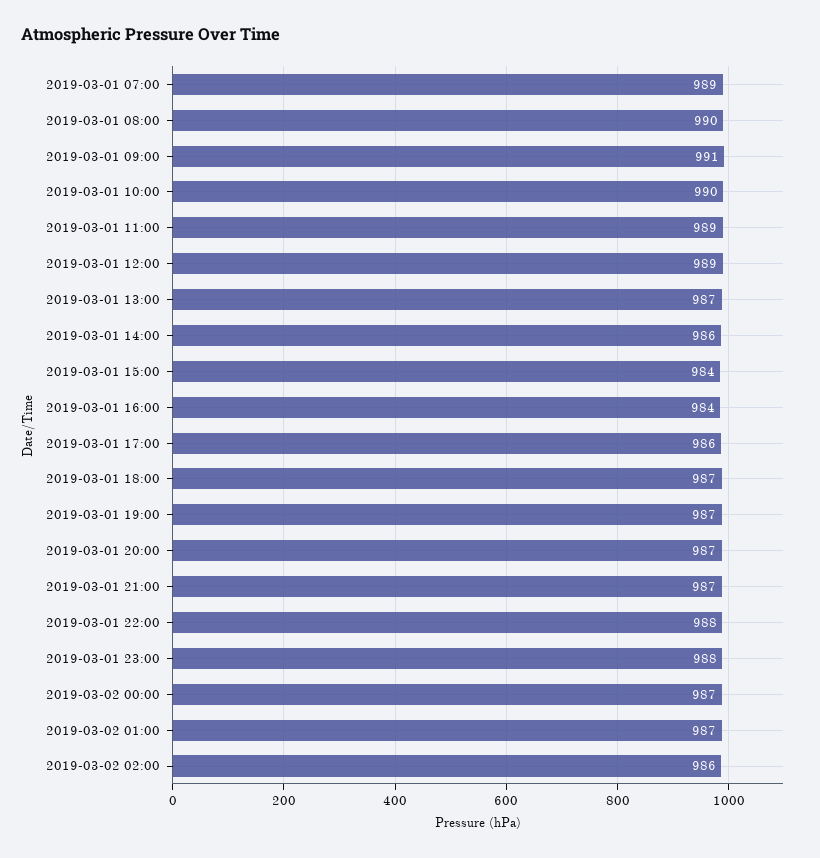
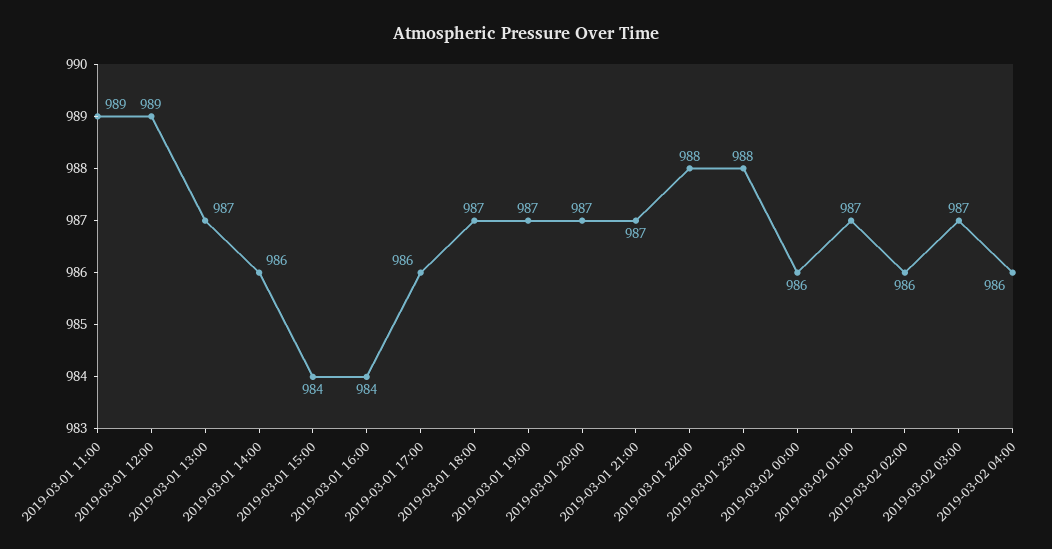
2019-03-01 07:00: 989 -> none
2019-03-01 08:00: 990 -> none
2019-03-01 09:00: 991 -> none
2019-03-01 10:00: 990 -> none
2019-03-02 00:00: 987 -> 986
2019-03-02 03:00: none -> 987
2019-03-02 04:00: none -> 986

